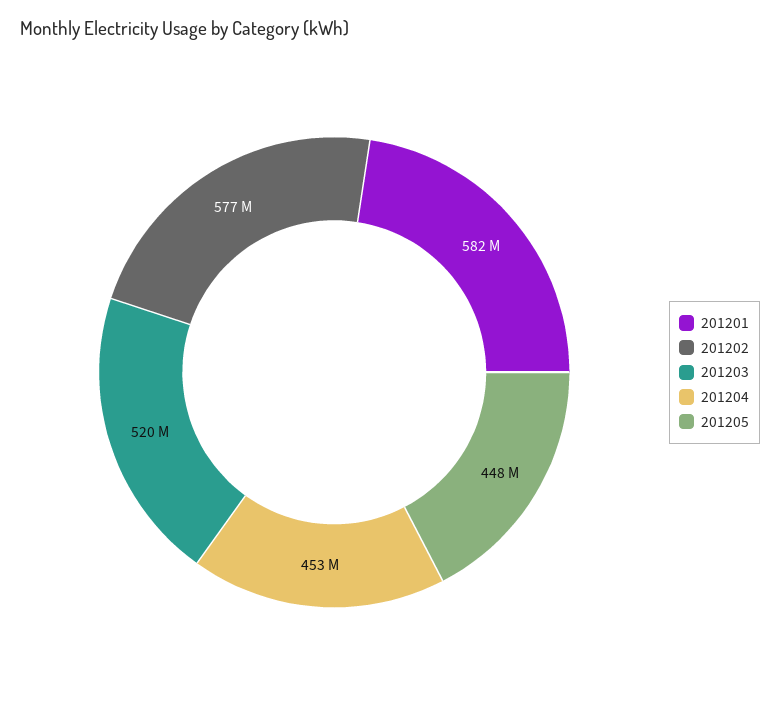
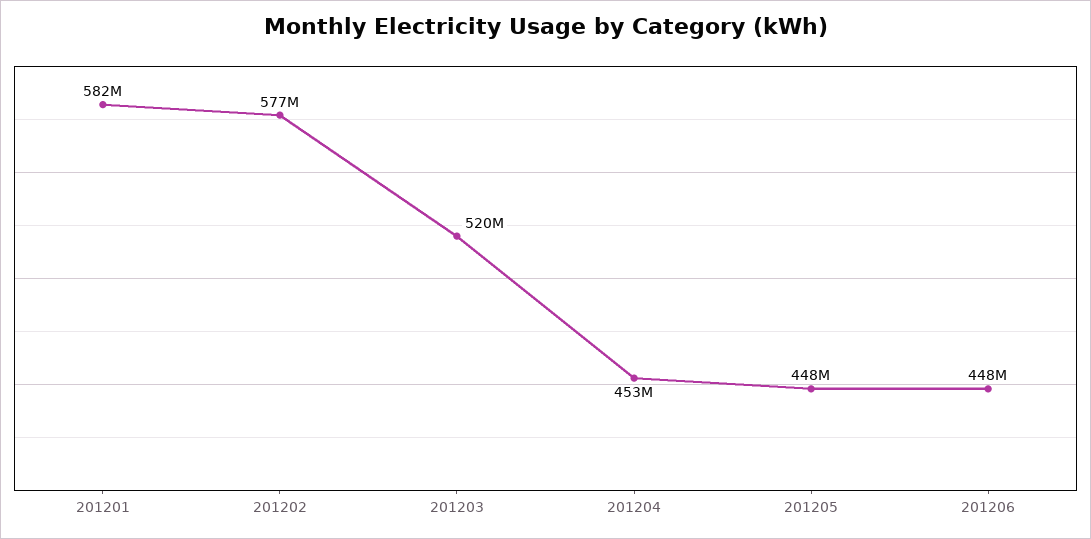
201206: none -> 448000000

